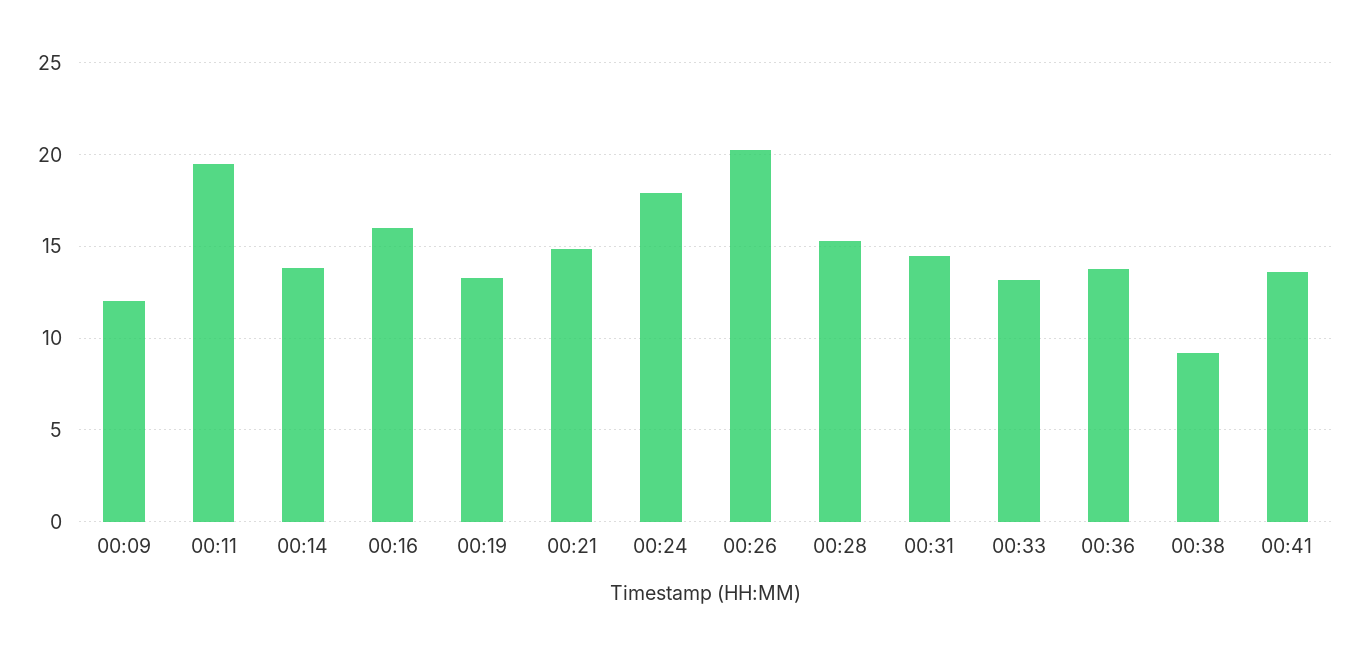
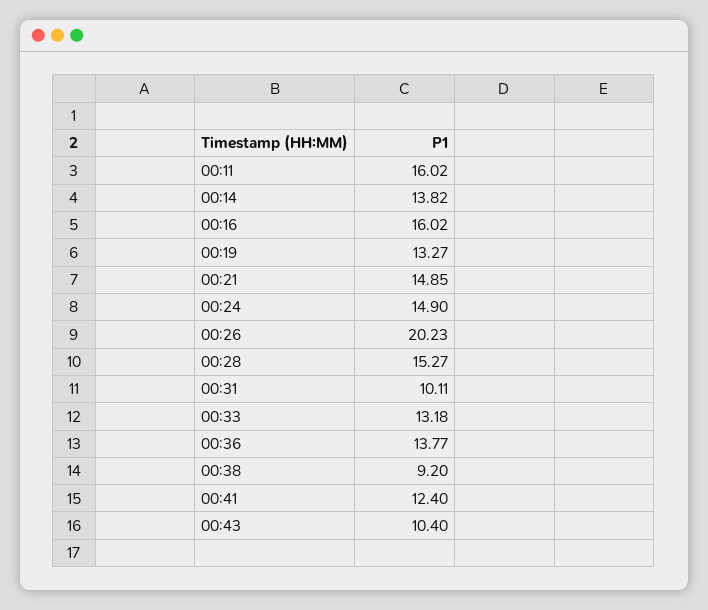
00:09: 12 -> none
00:11: 19.5 -> 16.02
00:24: 18 -> 14.9
00:31: 14.5 -> 10.11
00:41: 13.5 -> 12.4
00:43: none -> 10.4

